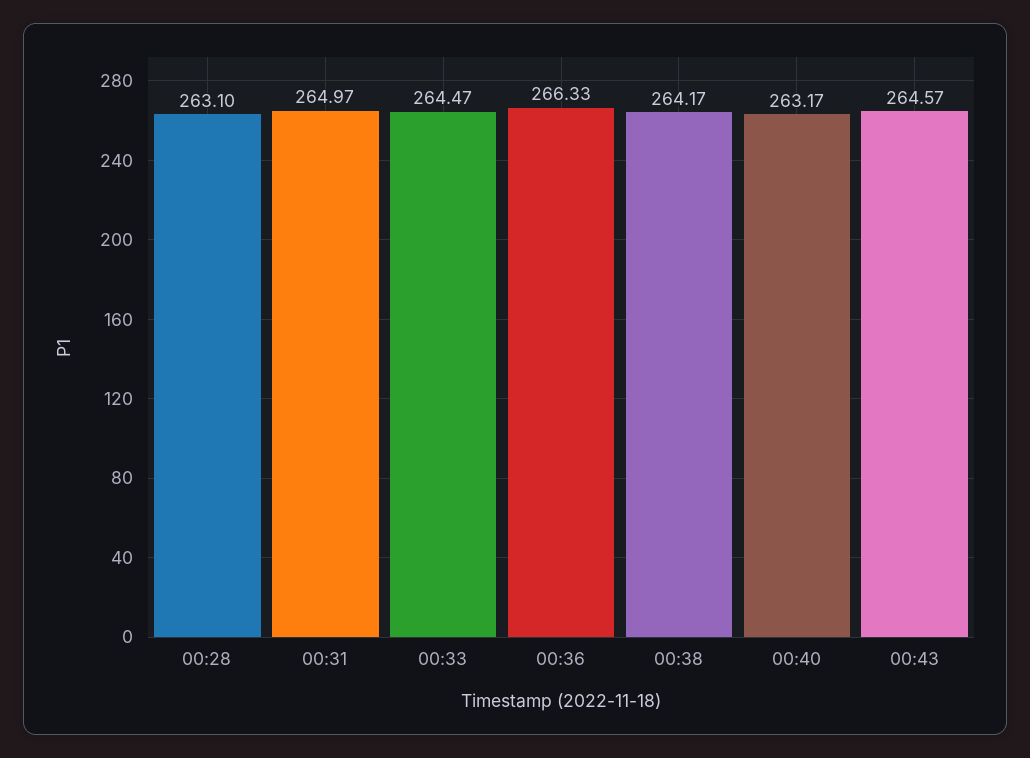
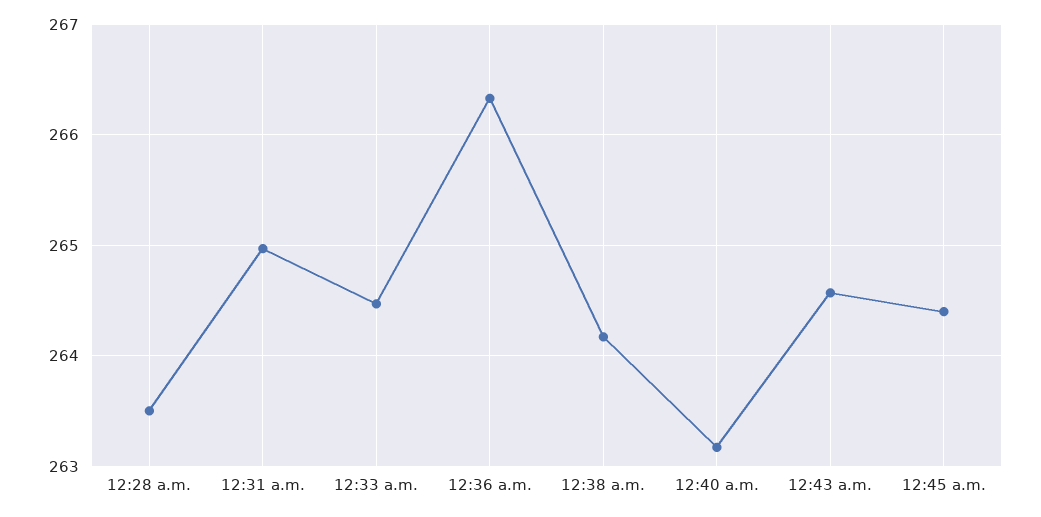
00:28: 263.1 -> 263.5
12:45 a.m.: none -> 264.4

